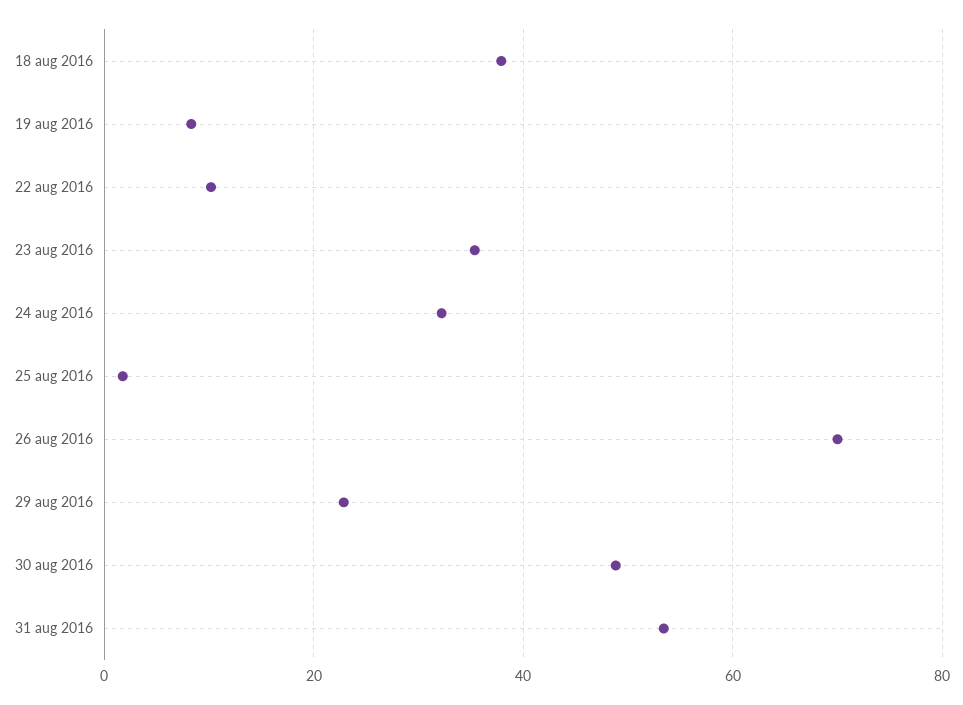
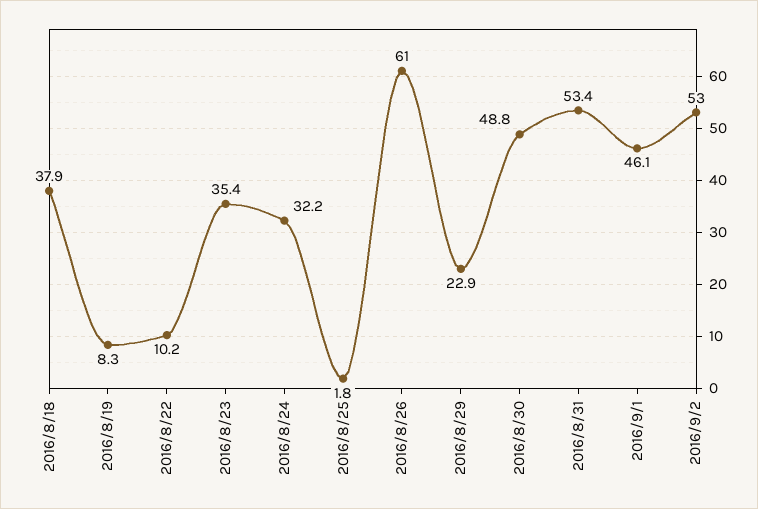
26 aug 2016: 70 -> 61
2016/9/1: none -> 46.1
2016/9/2: none -> 53

